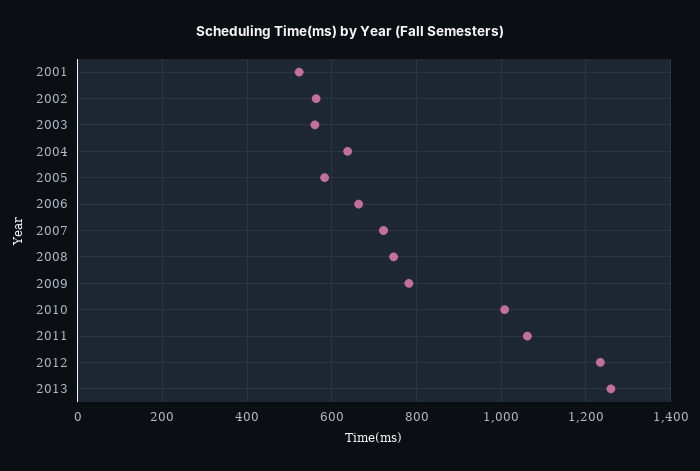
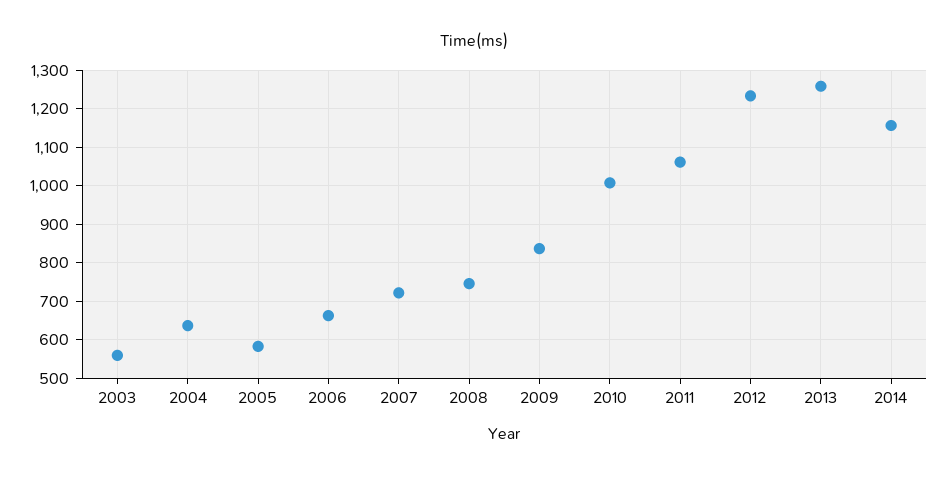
2001: 520 -> none
2002: 560 -> none
2009: 780 -> 840
2014: none -> 1160

